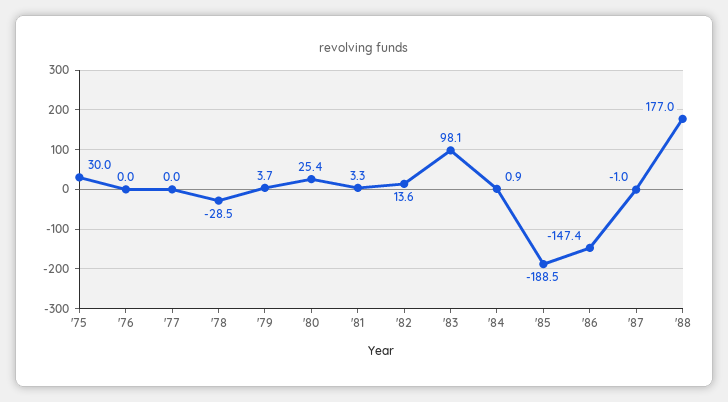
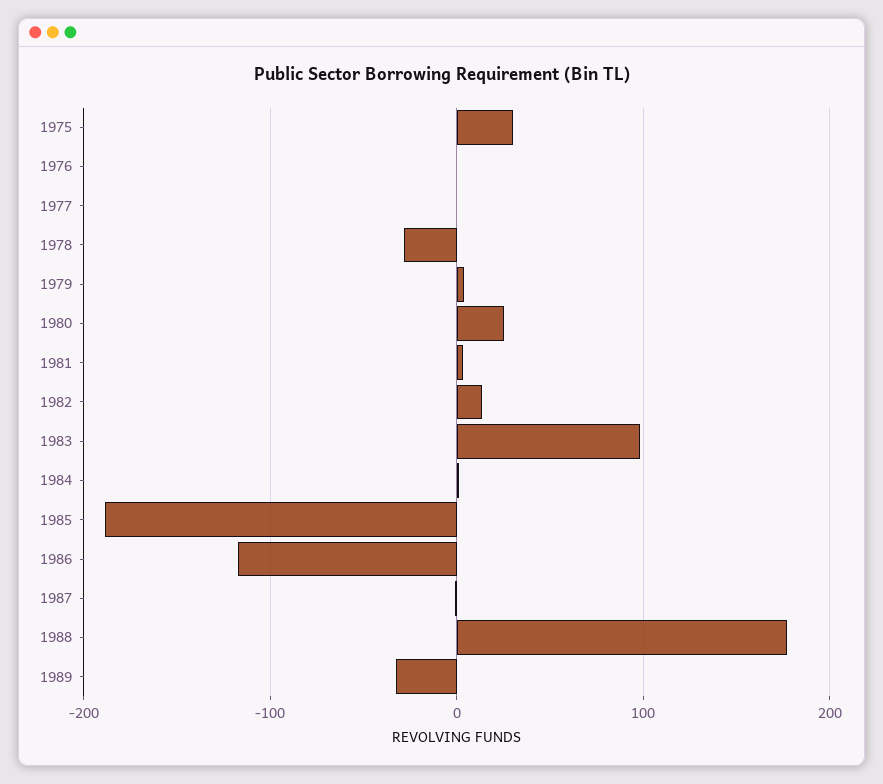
'86: -147.4 -> -120
1989: none -> -30

